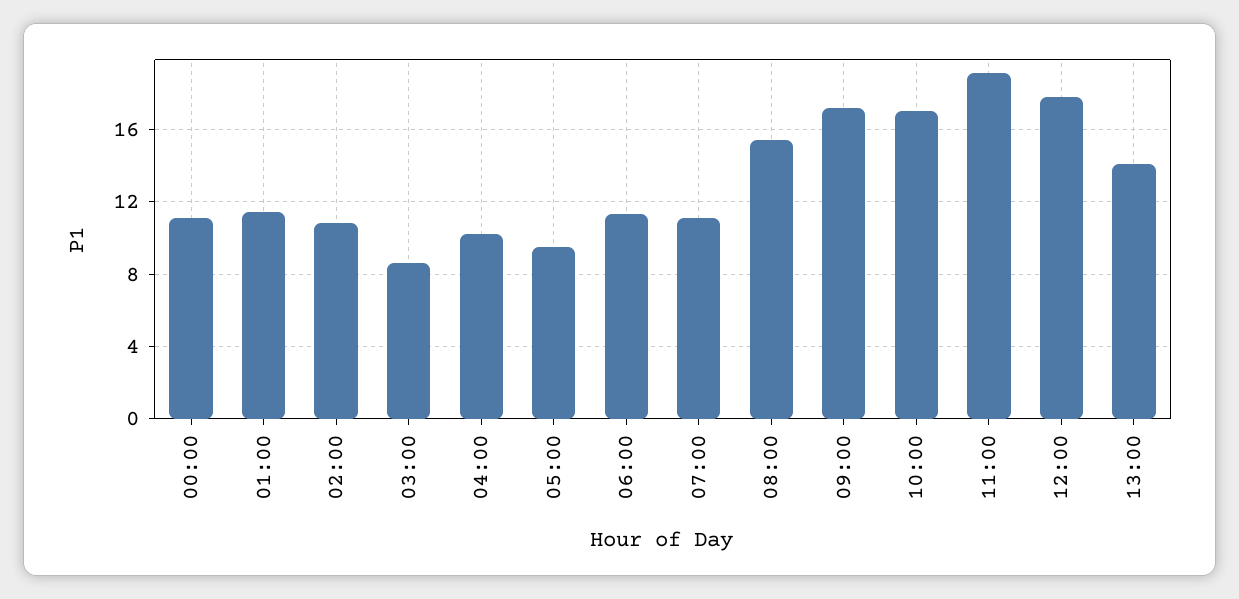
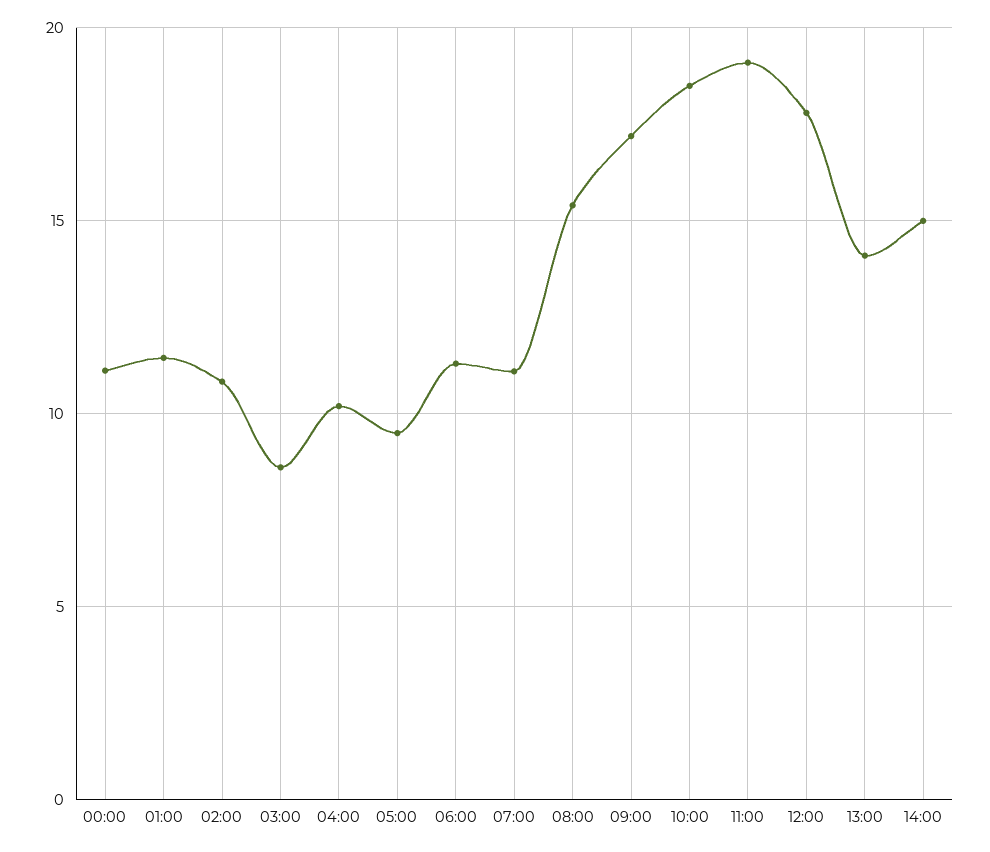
10:00: 17 -> 18.5
14:00: none -> 15

